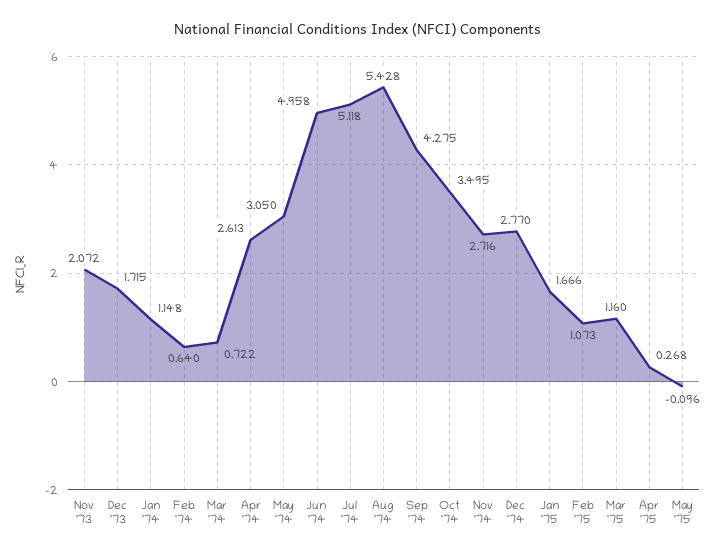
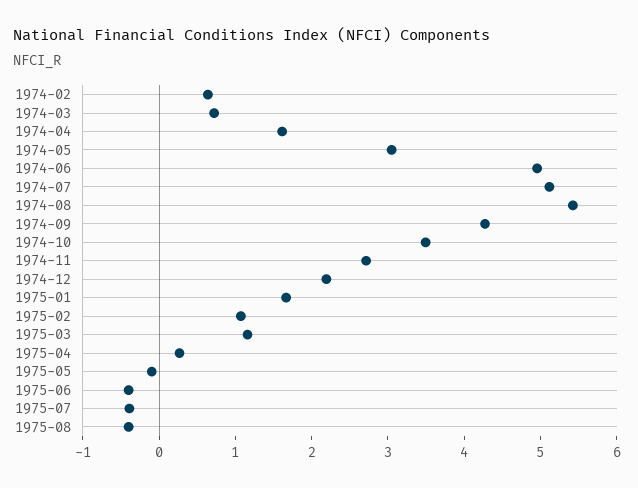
Nov '73: 2.072 -> none
Dec '73: 1.715 -> none
Jan '74: 1.148 -> none
Apr '74: 2.613 -> 1.6
Dec '74: 2.77 -> 2.2
1975-06: none -> -0.4
1975-07: none -> -0.4
1975-08: none -> -0.4

